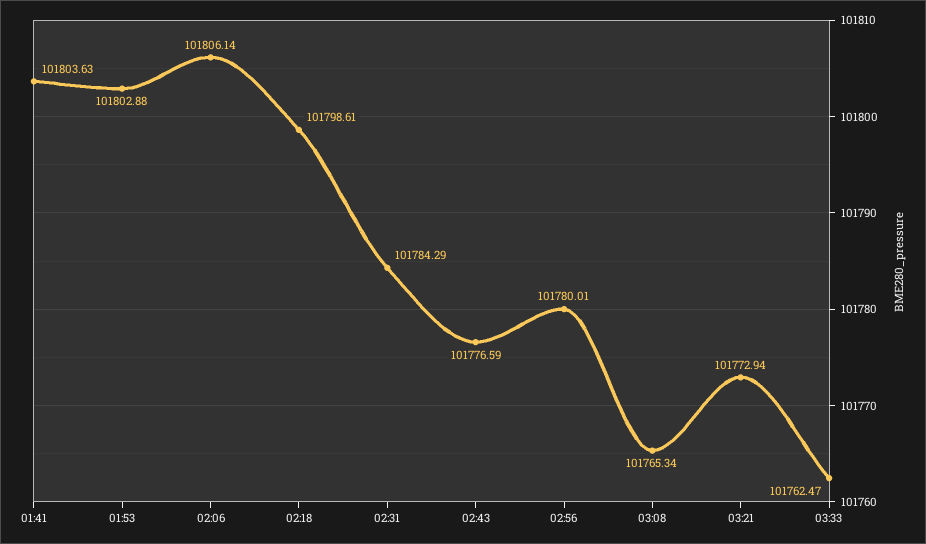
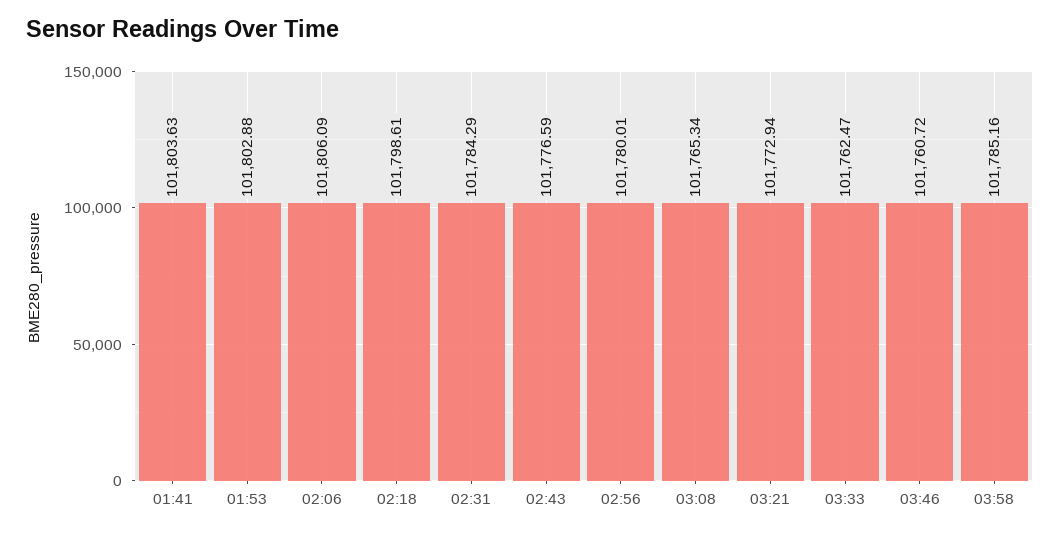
02:06: 101806.14 -> 101806.09
03:46: none -> 101760.72
03:58: none -> 101785.16

